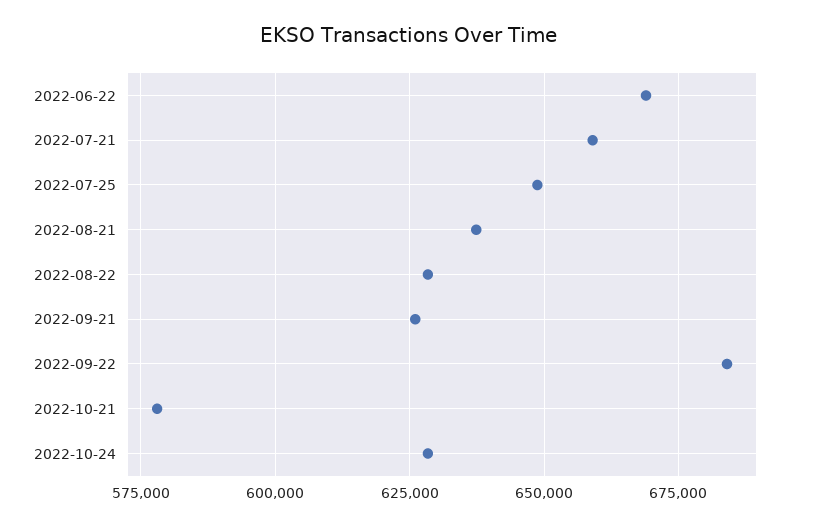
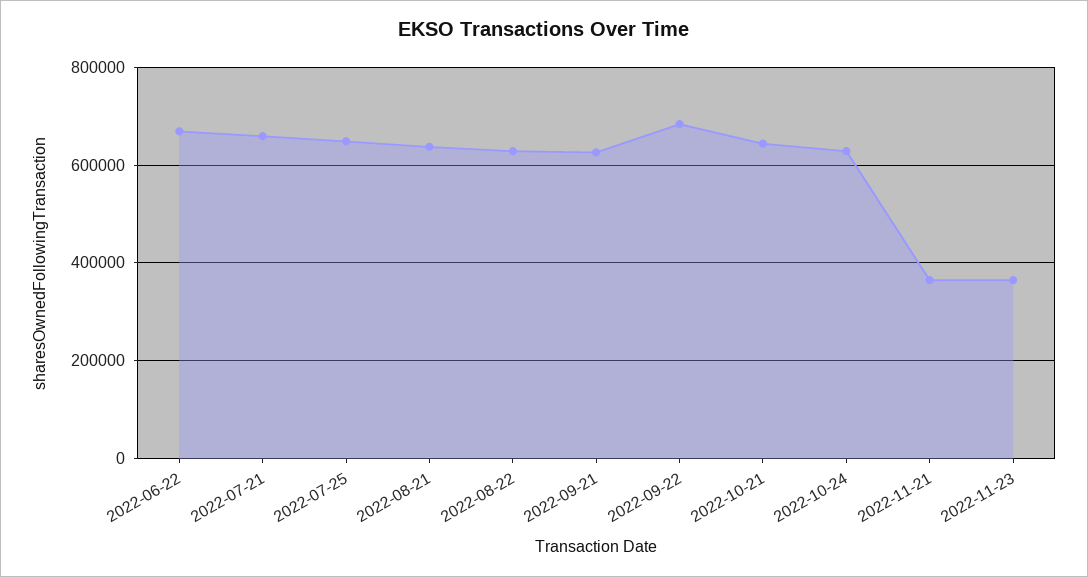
2022-10-21: 577500 -> 640000
2022-11-21: none -> 360000
2022-11-23: none -> 360000

